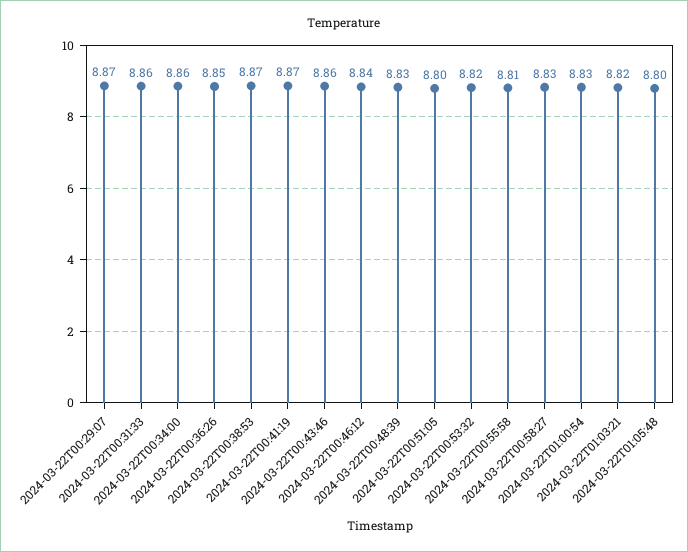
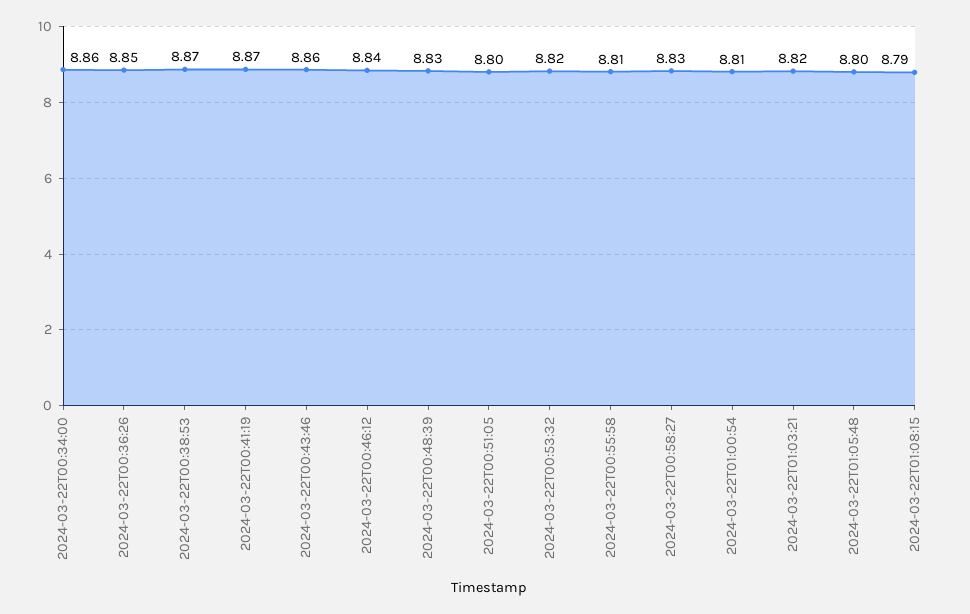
2024-03-22T00:29:07: 8.87 -> none
2024-03-22T00:31:33: 8.86 -> none
2024-03-22T01:00:54: 8.83 -> 8.81
2024-03-22T01:08:15: none -> 8.79

